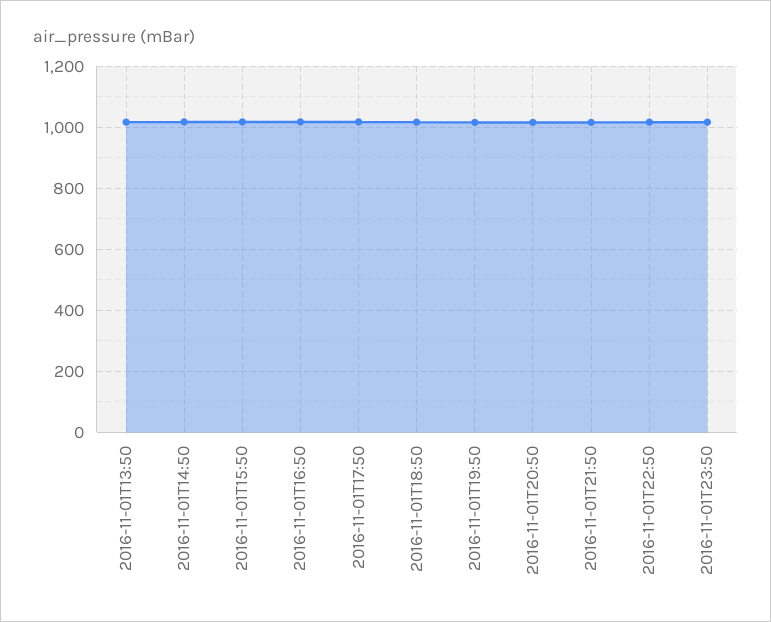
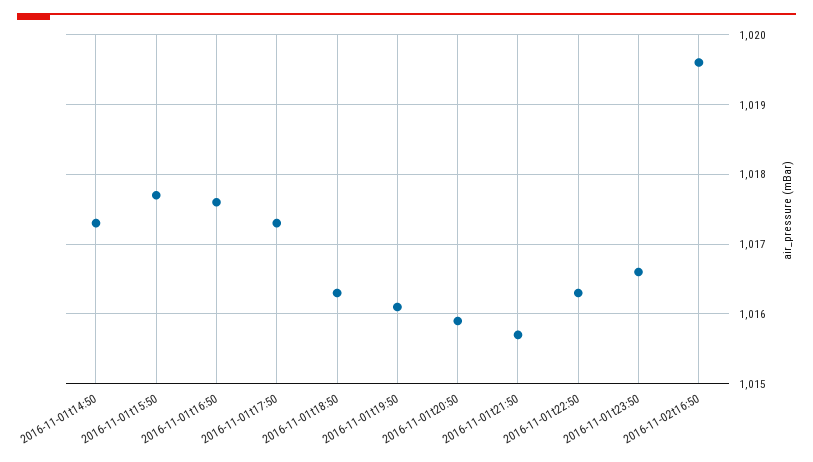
2016-11-01T13:50: 1020 -> none
2016-11-02t16:50: none -> 1019.6

